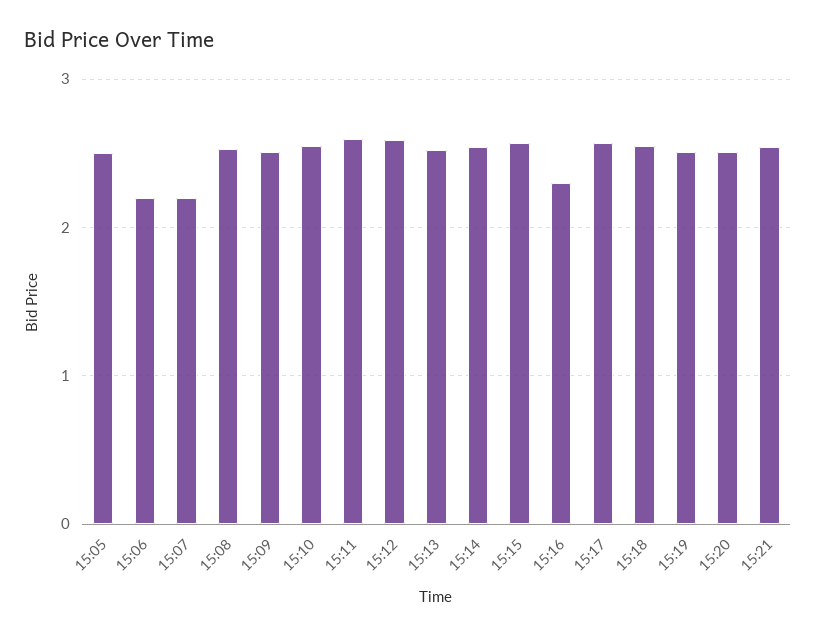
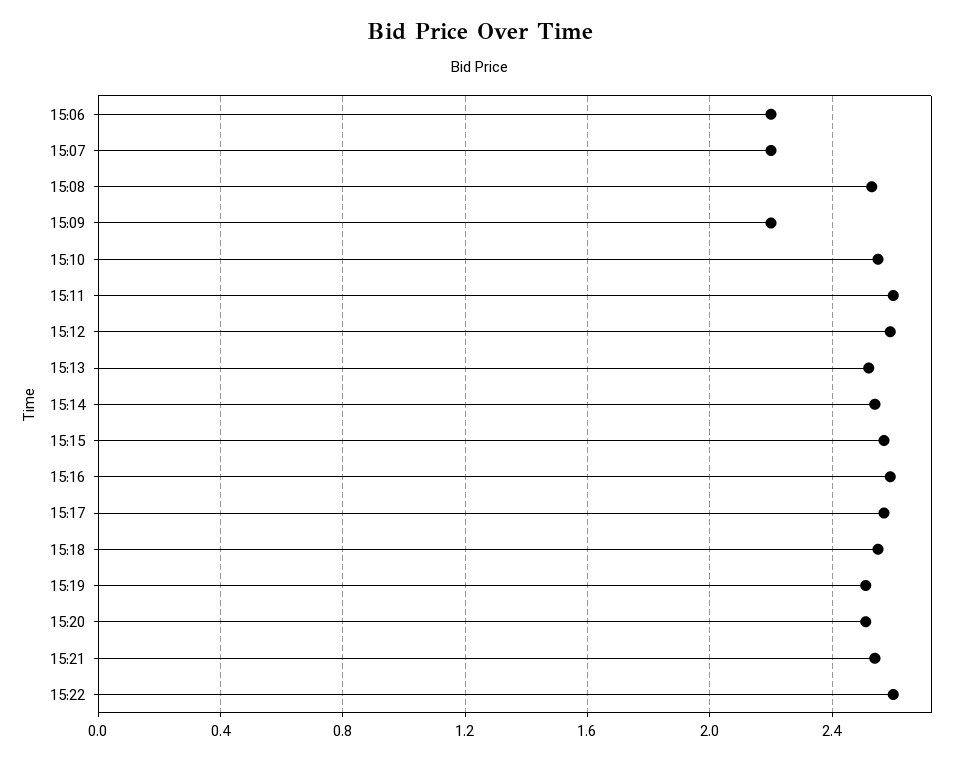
15:05: 2.5 -> none
15:09: 2.5 -> 2.2
15:16: 2.3 -> 2.6
15:22: none -> 2.6

